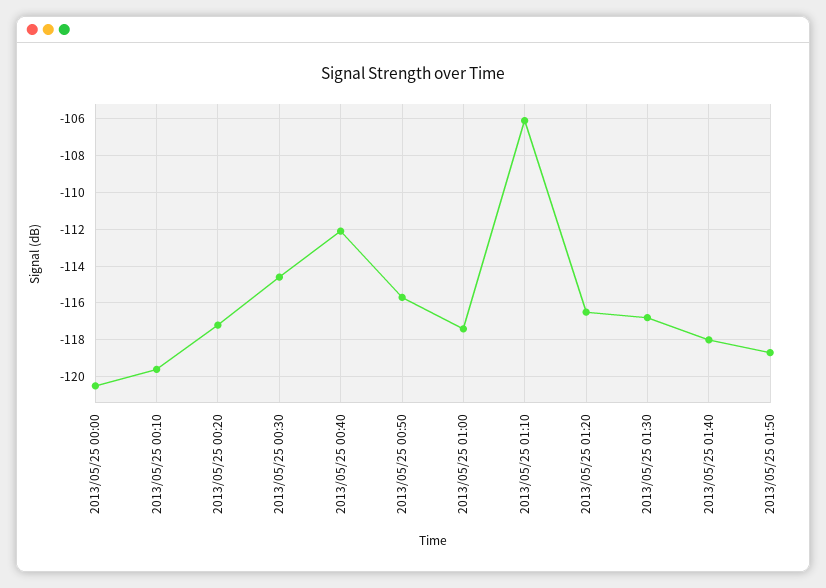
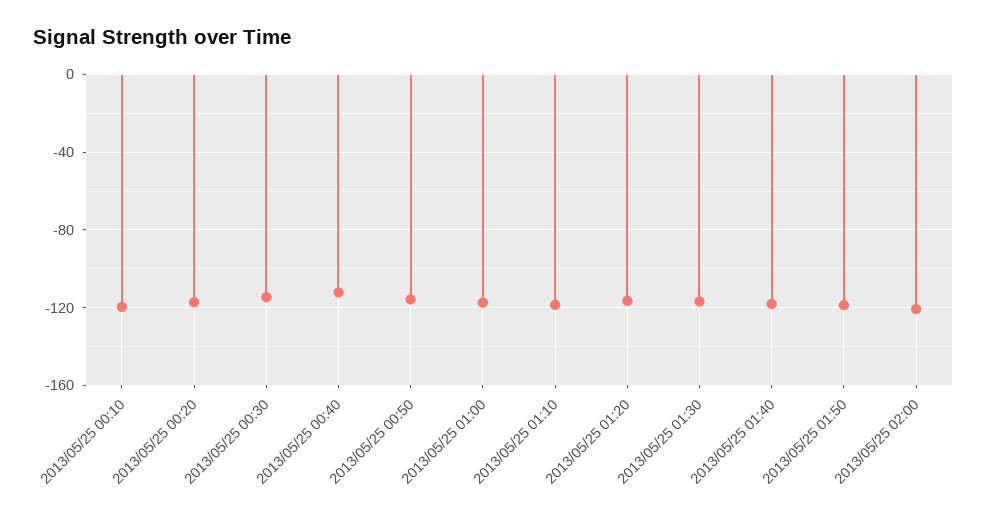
2013/05/25 00:00: -120.5 -> none
2013/05/25 01:10: -106 -> -120
2013/05/25 02:00: none -> -120

